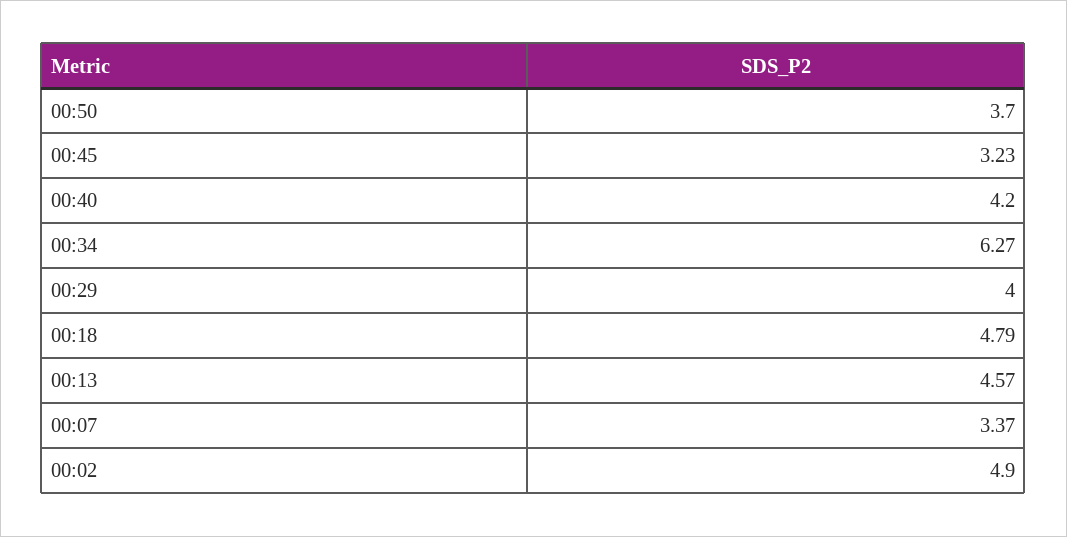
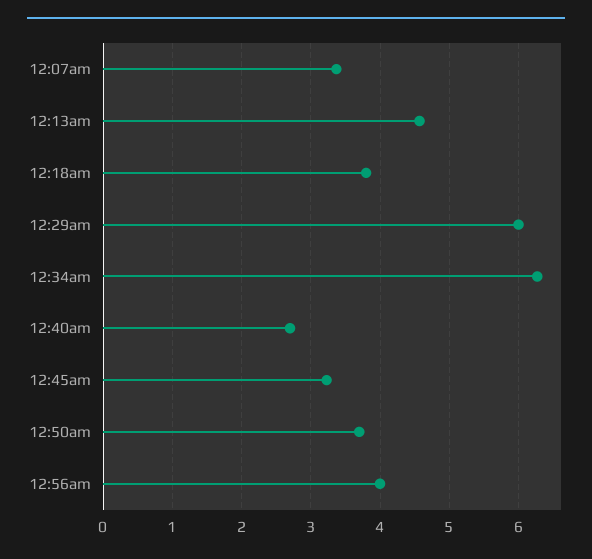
00:40: 4.2 -> 2.7
00:29: 4 -> 6
00:18: 4.79 -> 3.8
00:02: 4.9 -> none
12:56am: none -> 4

